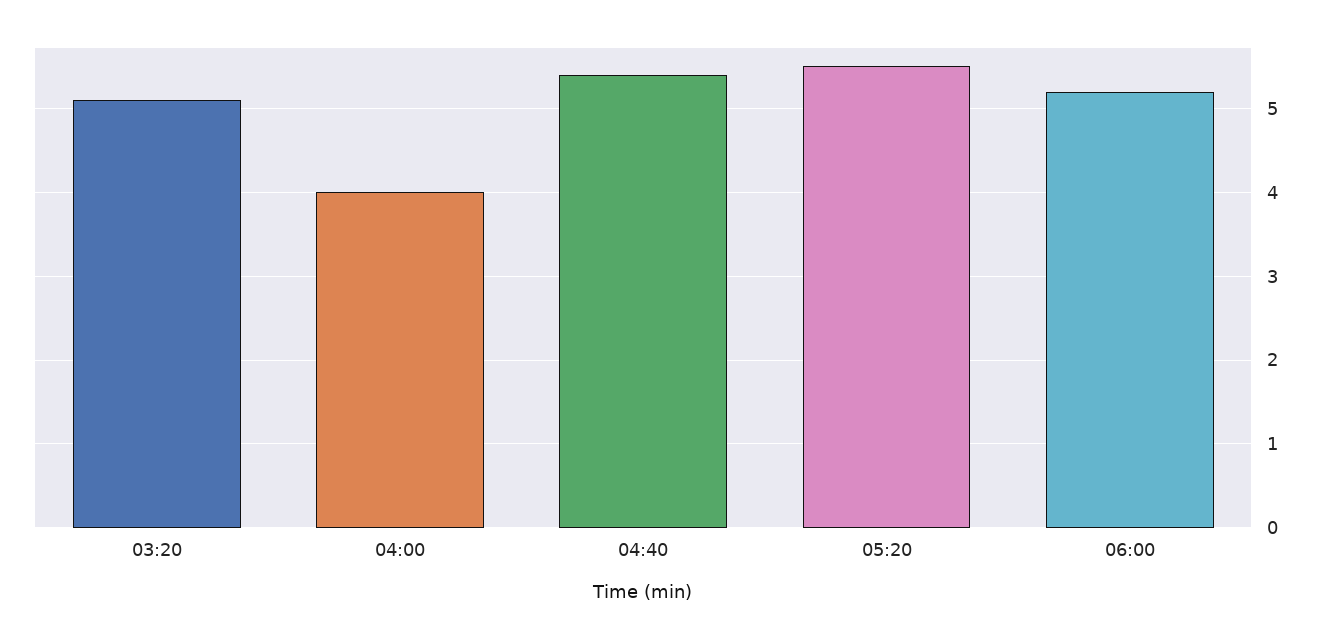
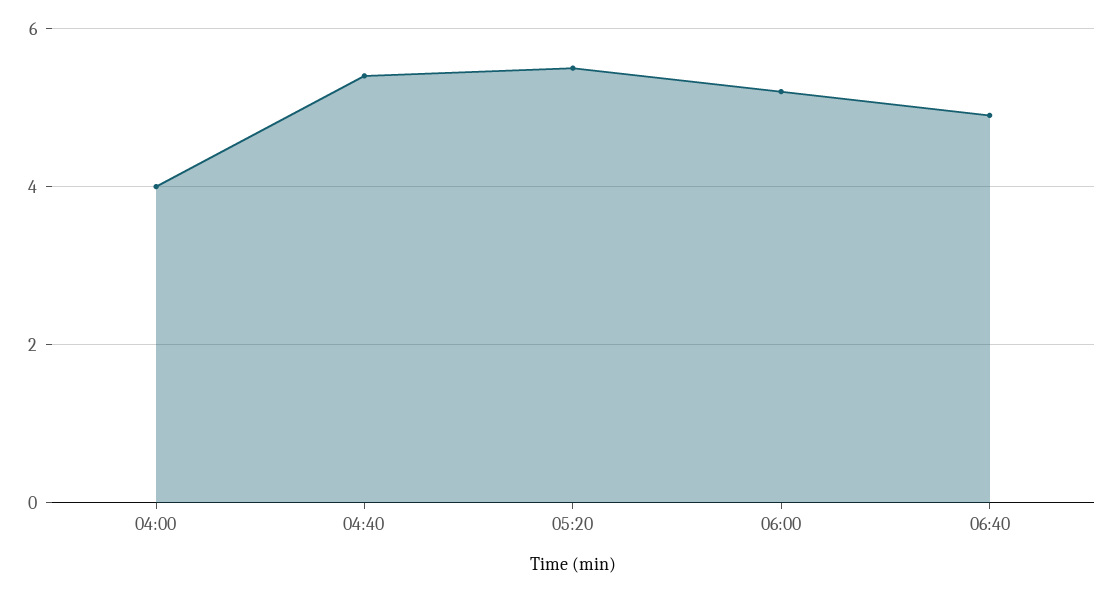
03:20: 5.1 -> none
06:40: none -> 5

